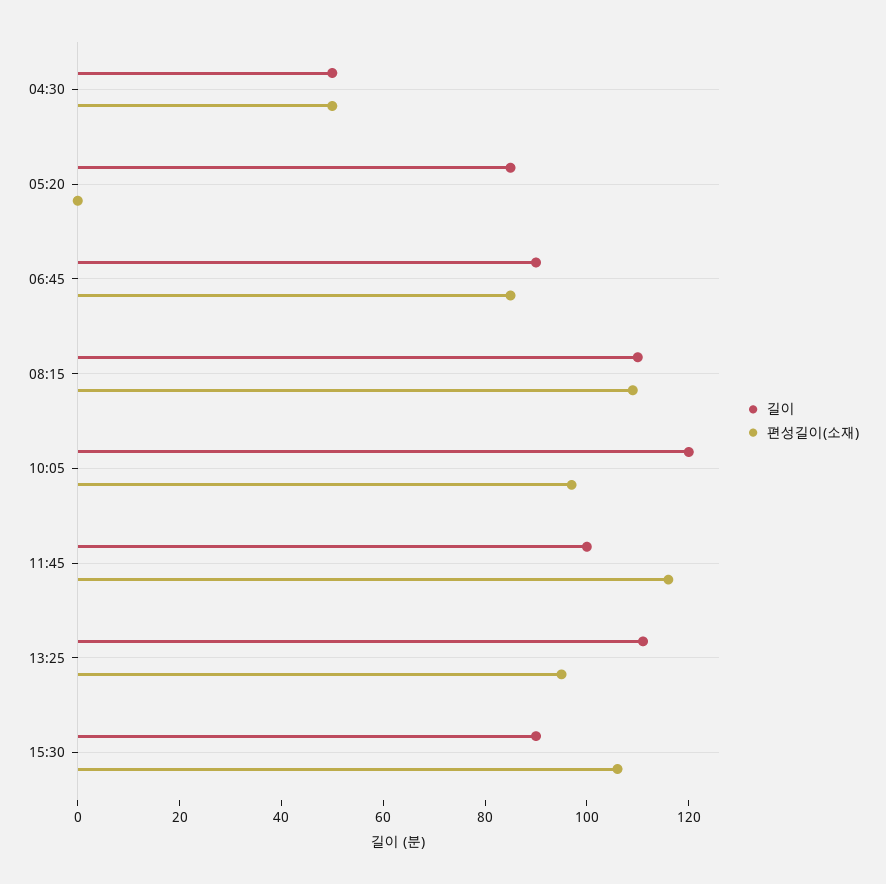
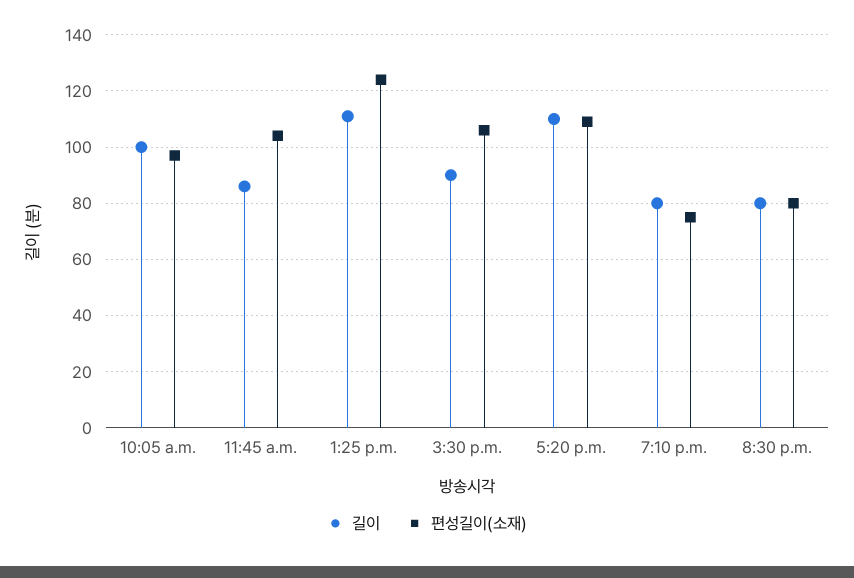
길이, 04:30: 50 -> none
편성길이(소재), 04:30: 50 -> none
길이, 05:20: 85 -> none
편성길이(소재), 05:20: 0 -> none
길이, 06:45: 90 -> none
편성길이(소재), 06:45: 85 -> none
길이, 08:15: 110 -> none
편성길이(소재), 08:15: 110 -> none
길이, 10:05: 120 -> 100
길이, 11:45: 100 -> 85
편성길이(소재), 11:45: 115 -> 105
편성길이(소재), 13:25: 95 -> 125
길이, 5:20 p.m.: none -> 110
편성길이(소재), 5:20 p.m.: none -> 110
길이, 7:10 p.m.: none -> 80
편성길이(소재), 7:10 p.m.: none -> 75
길이, 8:30 p.m.: none -> 80
편성길이(소재), 8:30 p.m.: none -> 80

